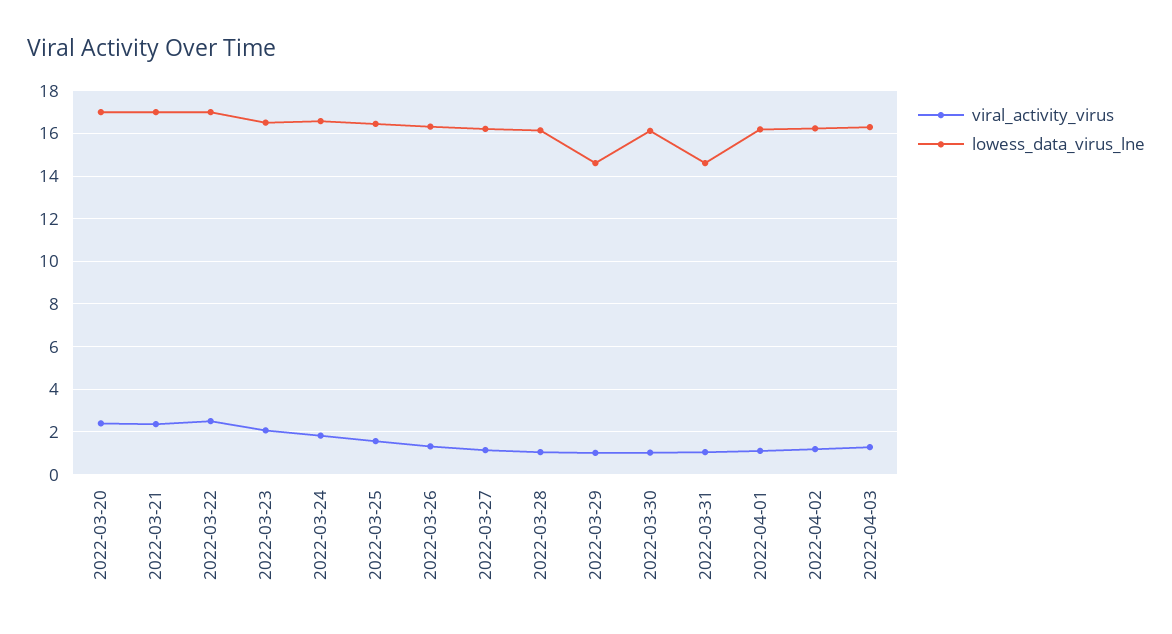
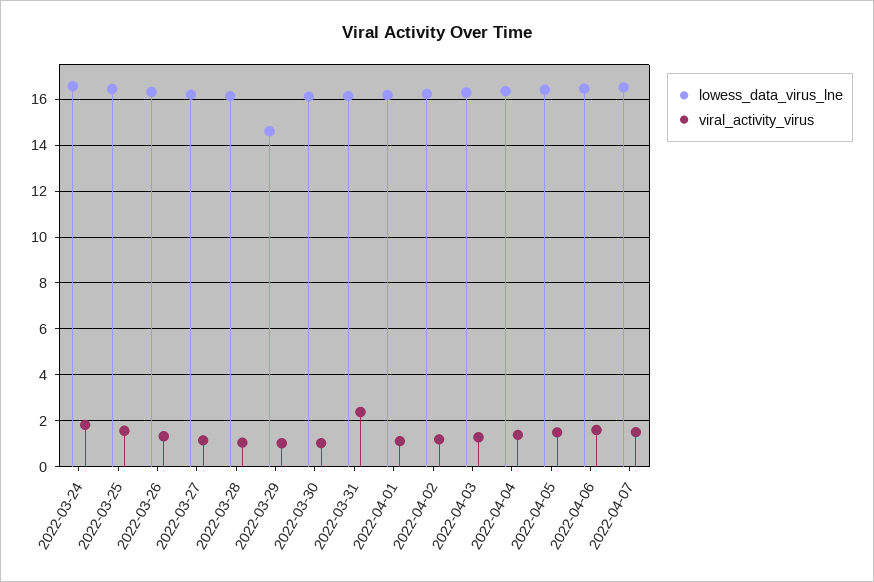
viral_activity_virus, 2022-03-20: 2.5 -> none
lowess_data_virus_lne, 2022-03-20: 17 -> none
viral_activity_virus, 2022-03-21: 2.5 -> none
lowess_data_virus_lne, 2022-03-21: 17 -> none
viral_activity_virus, 2022-03-22: 2.5 -> none
lowess_data_virus_lne, 2022-03-22: 17 -> none
viral_activity_virus, 2022-03-23: 2 -> none
lowess_data_virus_lne, 2022-03-23: 16.5 -> none
viral_activity_virus, 2022-03-31: 1 -> 2.5
lowess_data_virus_lne, 2022-03-31: 14.5 -> 16
lowess_data_virus_lne, 2022-04-04: none -> 16.5
viral_activity_virus, 2022-04-04: none -> 1.5
lowess_data_virus_lne, 2022-04-05: none -> 16.5
viral_activity_virus, 2022-04-05: none -> 1.5
lowess_data_virus_lne, 2022-04-06: none -> 16.5
viral_activity_virus, 2022-04-06: none -> 1.5
lowess_data_virus_lne, 2022-04-07: none -> 16.5
viral_activity_virus, 2022-04-07: none -> 1.5

